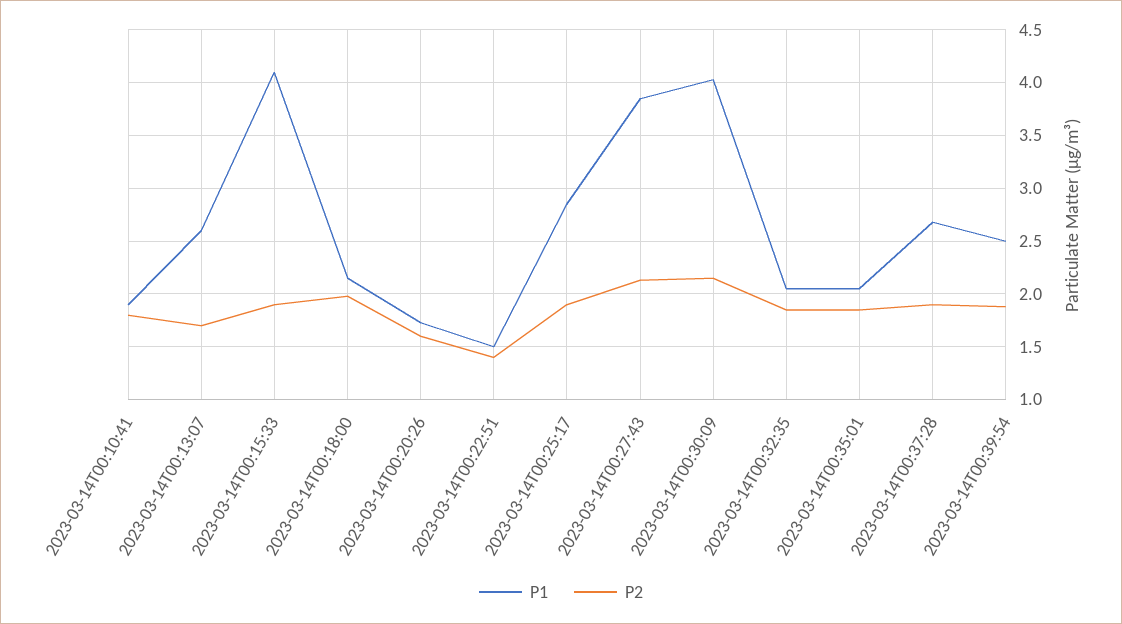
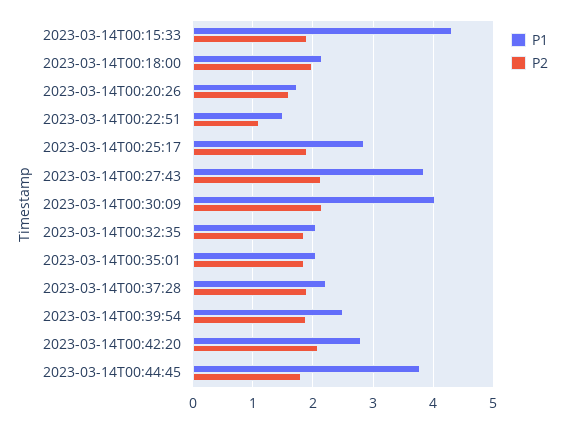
P1, 2023-03-14T00:10:41: 1.9 -> none
P2, 2023-03-14T00:10:41: 1.8 -> none
P1, 2023-03-14T00:13:07: 2.6 -> none
P2, 2023-03-14T00:13:07: 1.7 -> none
P1, 2023-03-14T00:15:33: 4.1 -> 4.3
P2, 2023-03-14T00:22:51: 1.4 -> 1.1
P1, 2023-03-14T00:37:28: 2.7 -> 2.2
P1, 2023-03-14T00:42:20: none -> 2.8
P2, 2023-03-14T00:42:20: none -> 2.1
P1, 2023-03-14T00:44:45: none -> 3.8
P2, 2023-03-14T00:44:45: none -> 1.8

